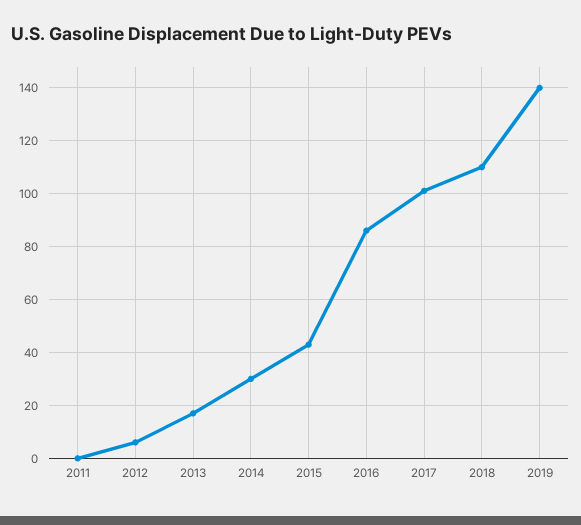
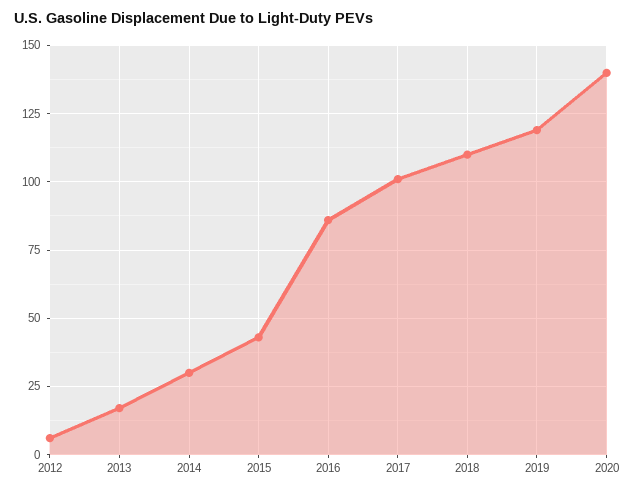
2011: 0 -> none
2019: 140 -> 120
2020: none -> 140

